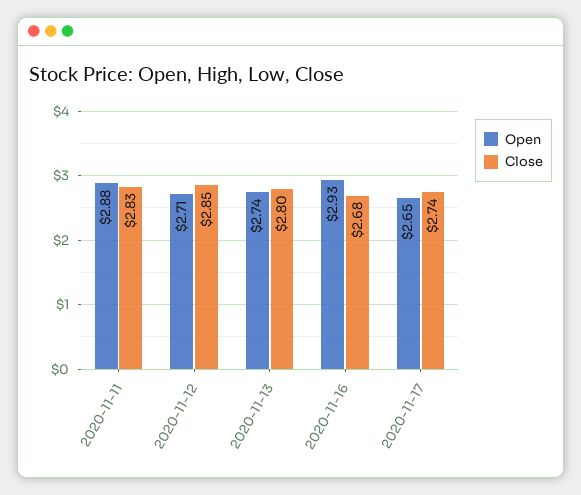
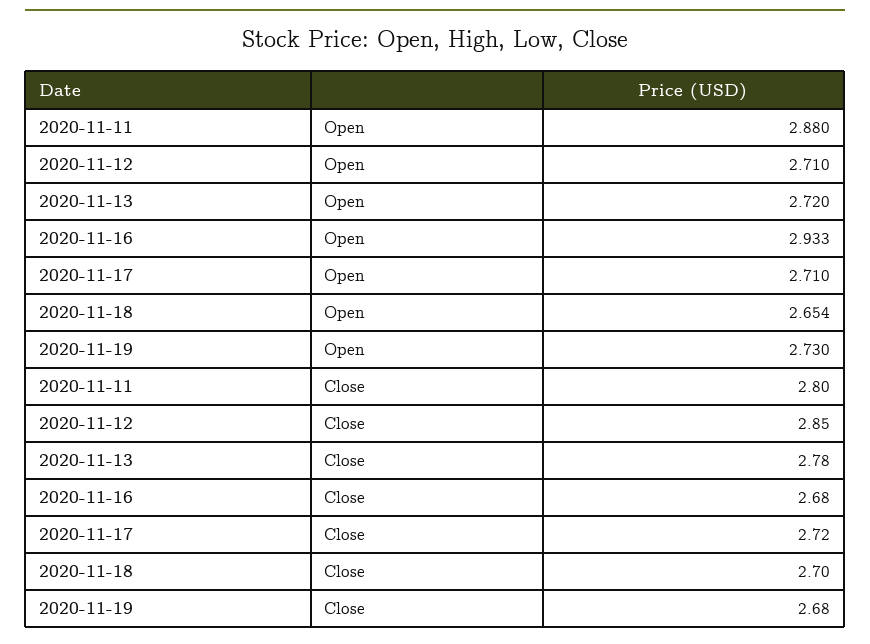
Close, 2020-11-11: 2.83 -> 2.8
Open, 2020-11-13: 2.74 -> 2.72
Close, 2020-11-13: 2.8 -> 2.78
Open, 2020-11-16: 2.93 -> 2.933
Open, 2020-11-17: 2.65 -> 2.71
Close, 2020-11-17: 2.74 -> 2.72
Open, 2020-11-18: none -> 2.654
Open, 2020-11-19: none -> 2.73
Close, 2020-11-18: none -> 2.7
Close, 2020-11-19: none -> 2.68

